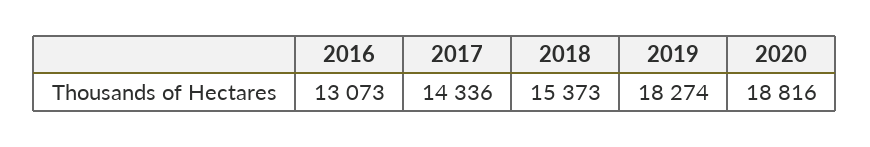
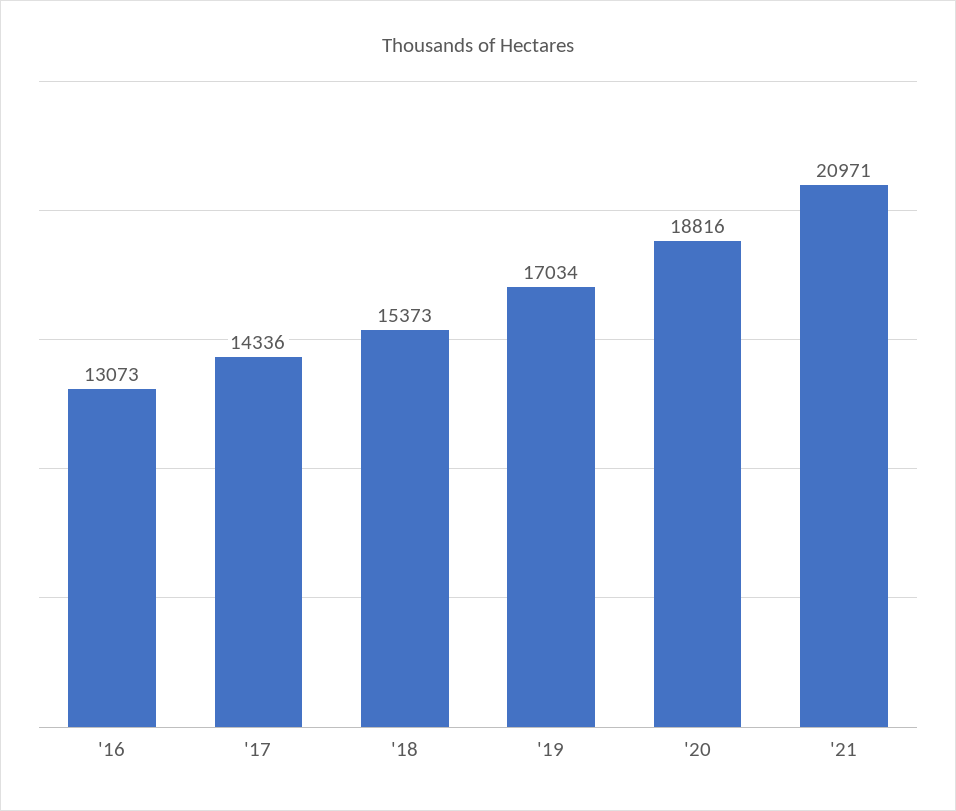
2019: 18274 -> 17034
'21: none -> 20971

